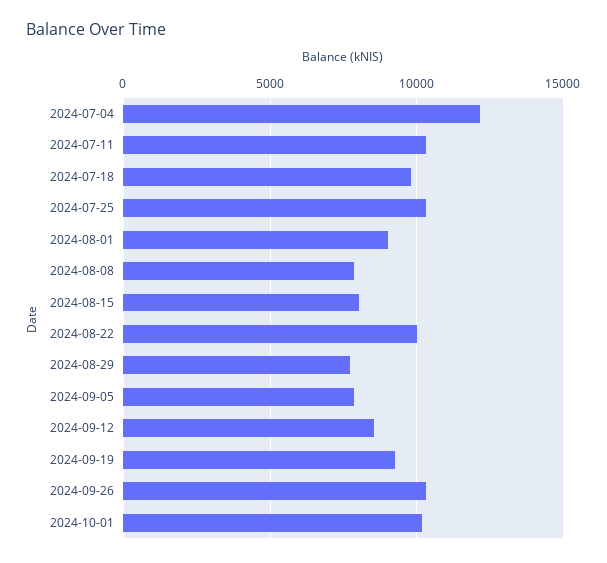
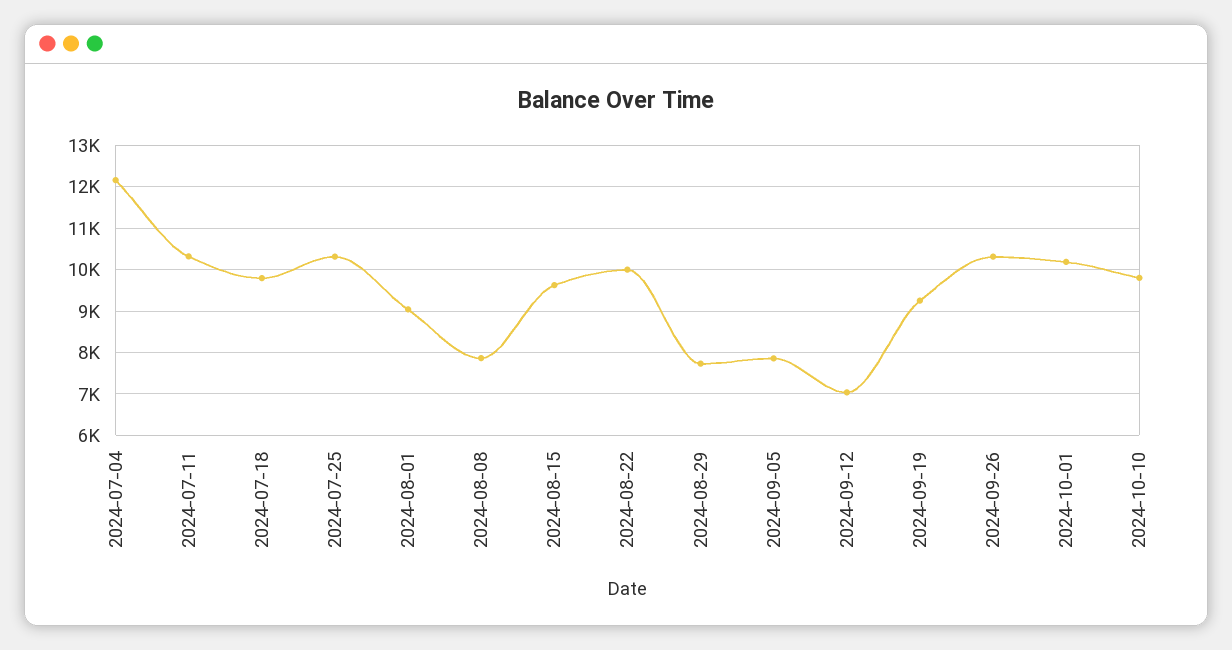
2024-08-15: 8000 -> 9600
2024-09-12: 8500 -> 7000
2024-10-10: none -> 9800

